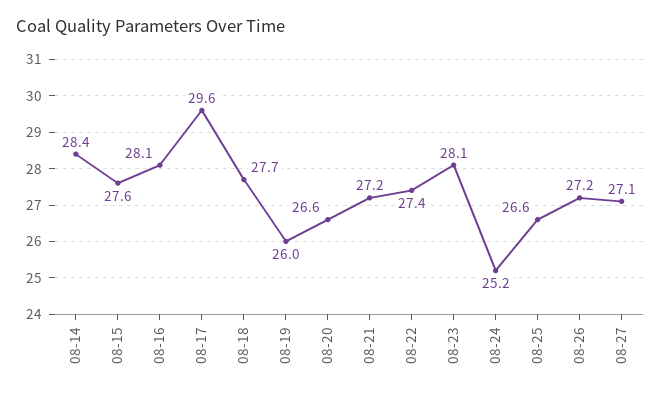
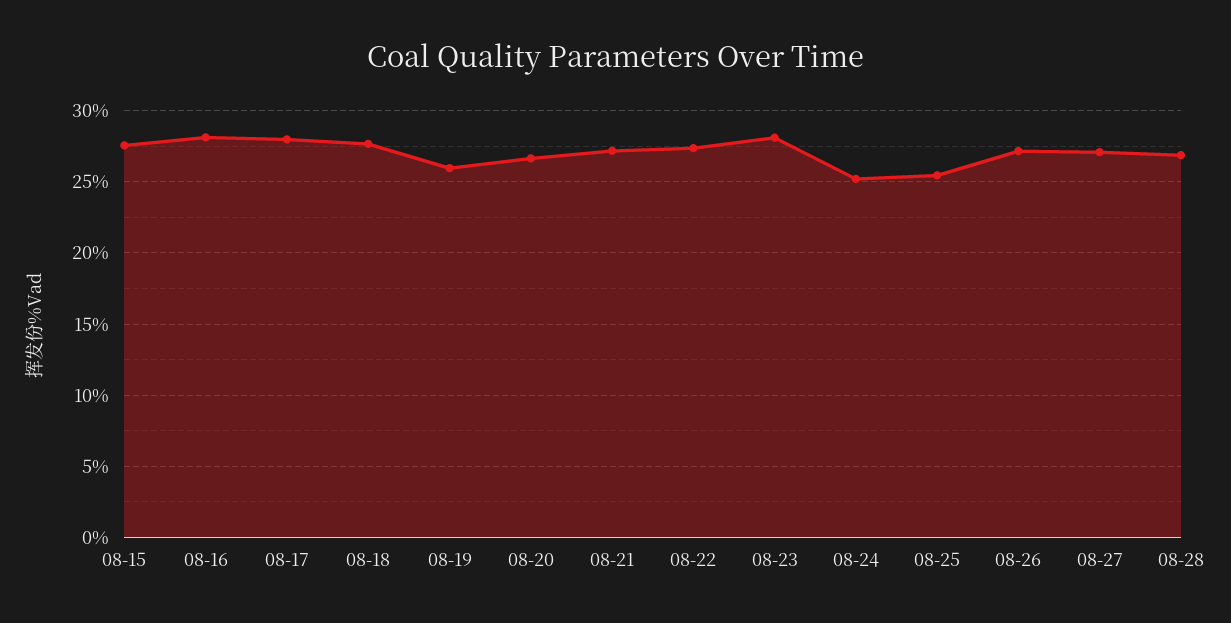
08-14: 28.4 -> none
08-17: 29.6 -> 28
08-25: 26.6 -> 25.5
08-28: none -> 27

